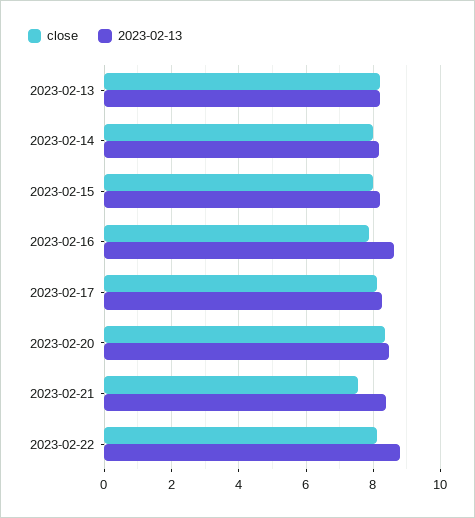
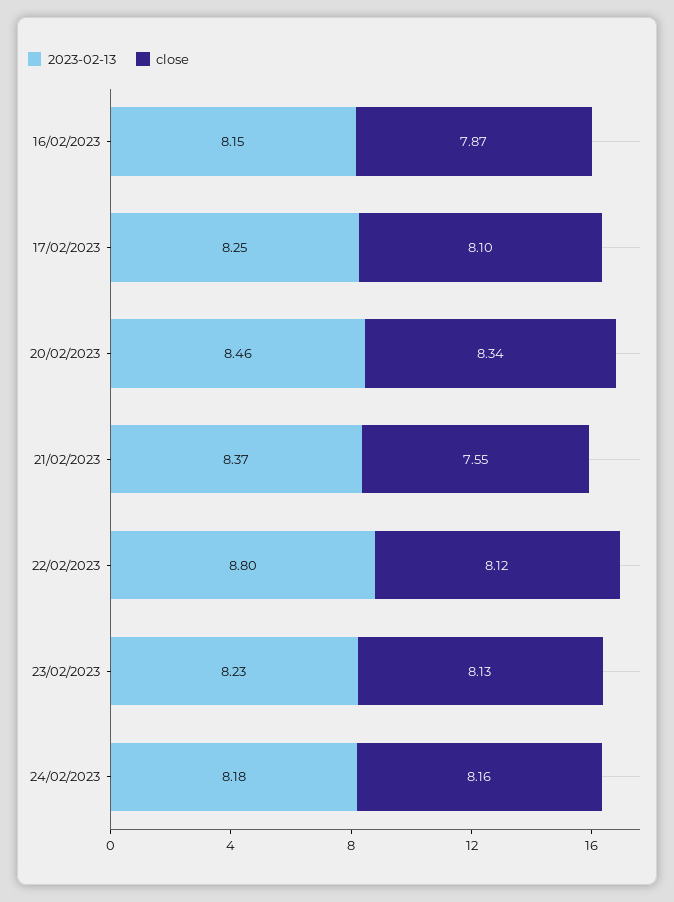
close, 2023-02-13: 8.2 -> none
2023-02-13, 2023-02-13: 8.2 -> none
close, 2023-02-14: 8 -> none
2023-02-13, 2023-02-14: 8.2 -> none
close, 2023-02-15: 8 -> none
2023-02-13, 2023-02-15: 8.2 -> none
2023-02-13, 2023-02-16: 8.6 -> 8.15
2023-02-13, 23/02/2023: none -> 8.23
close, 23/02/2023: none -> 8.13
2023-02-13, 24/02/2023: none -> 8.18
close, 24/02/2023: none -> 8.16

